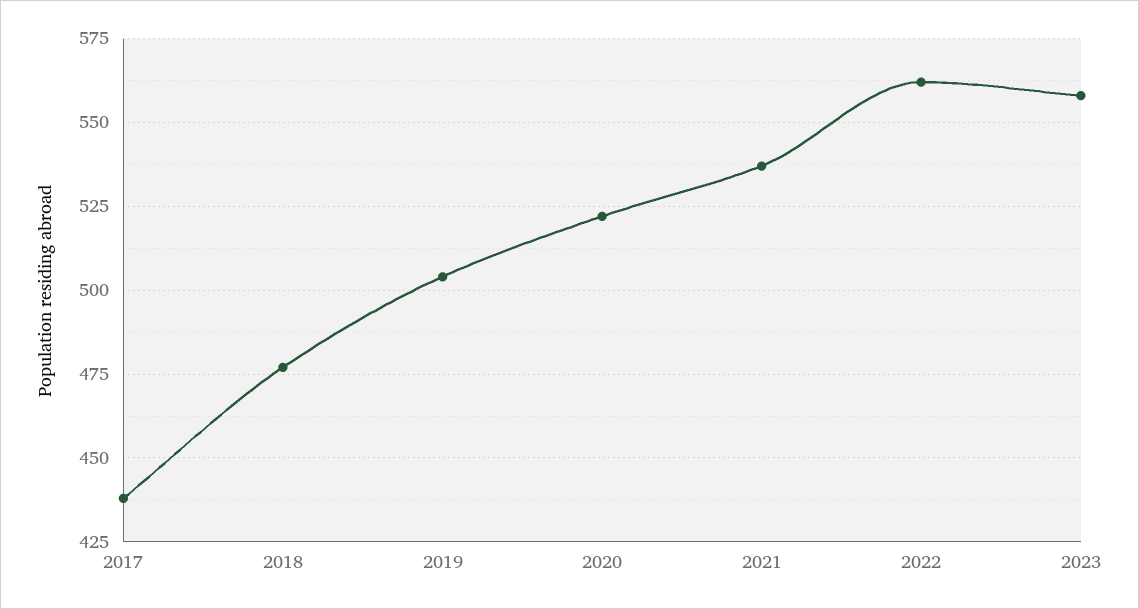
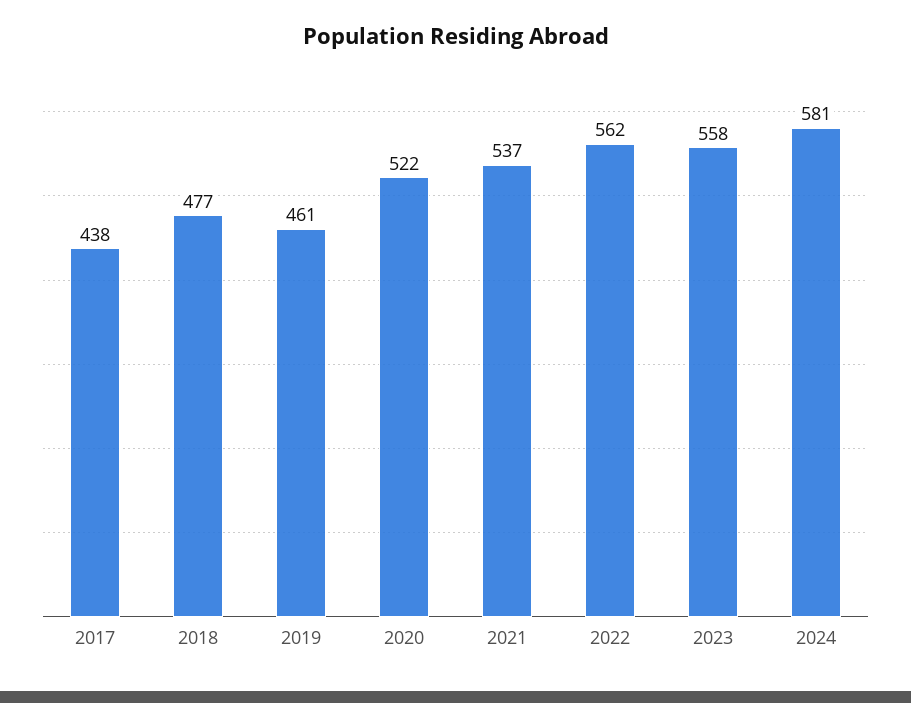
2019: 505 -> 461
2024: none -> 581

